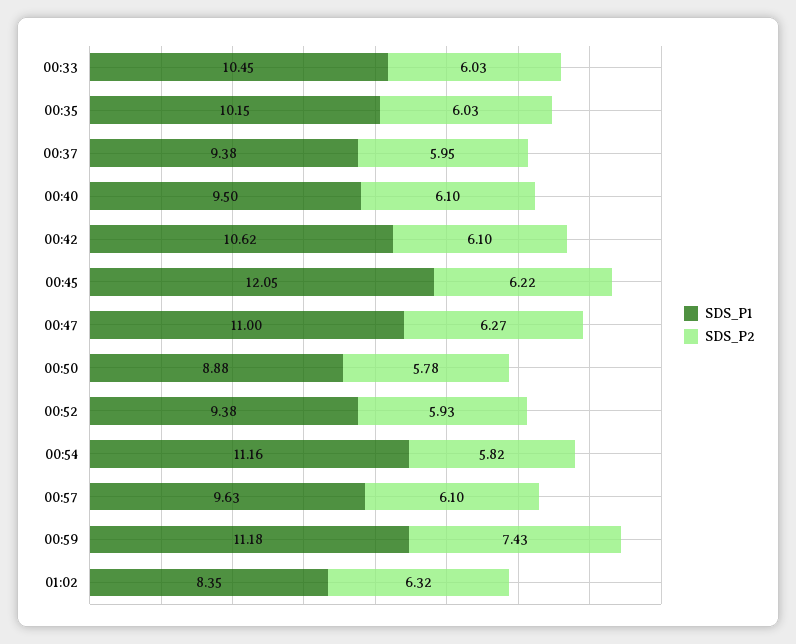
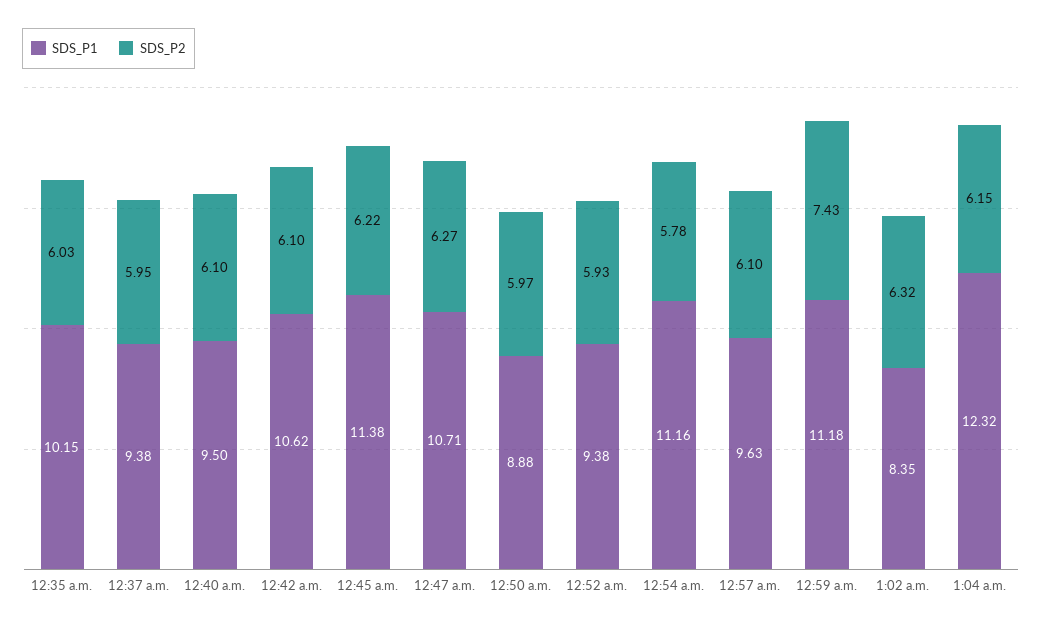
SDS_P1, 00:33: 10.45 -> none
SDS_P2, 00:33: 6.03 -> none
SDS_P1, 00:45: 12.05 -> 11.38
SDS_P1, 00:47: 11 -> 10.71
SDS_P2, 00:50: 5.78 -> 5.97
SDS_P2, 00:54: 5.82 -> 5.78
SDS_P1, 1:04 a.m.: none -> 12.32
SDS_P2, 1:04 a.m.: none -> 6.15

